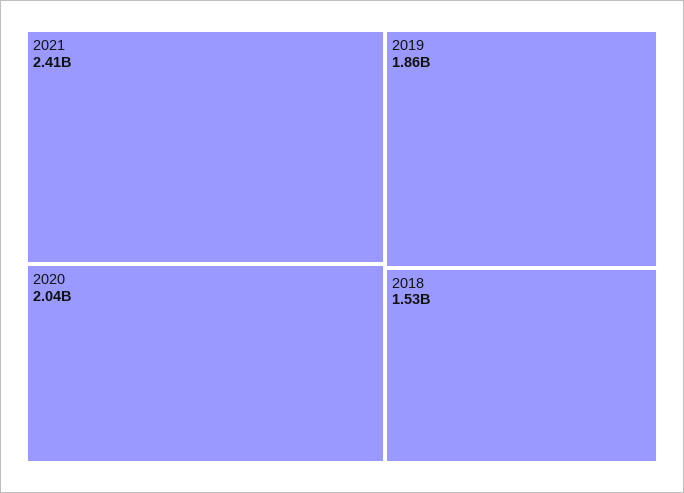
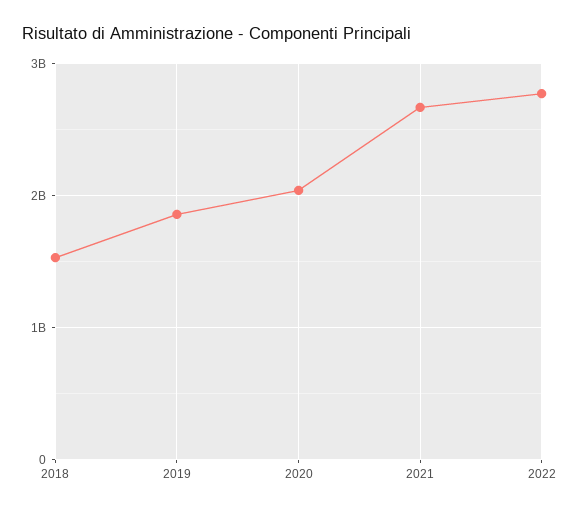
2021: 2410000000 -> 2700000000
2022: none -> 2800000000

